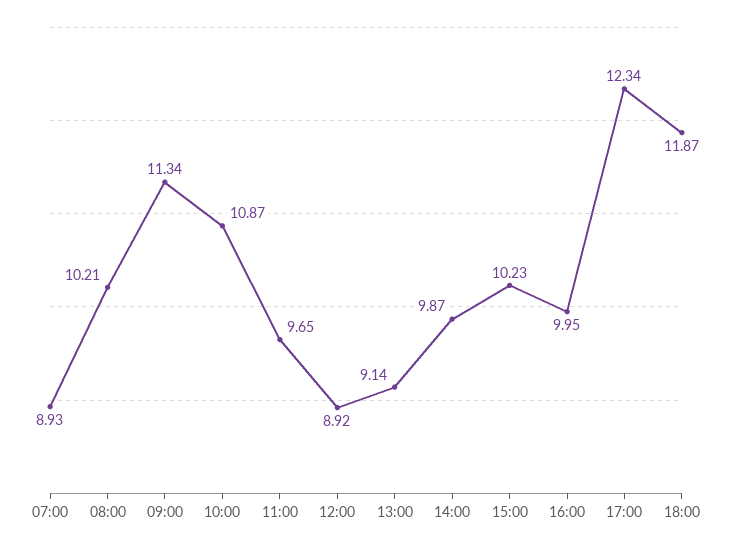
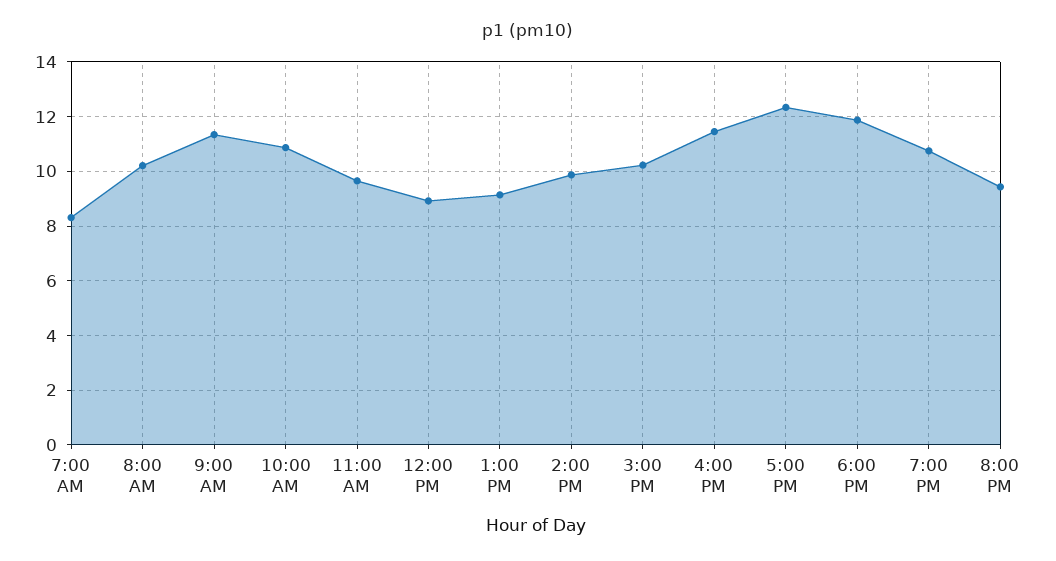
07:00: 8.93 -> 8.25
16:00: 9.95 -> 11.5
7:00 PM: none -> 10.75
8:00 PM: none -> 9.5

